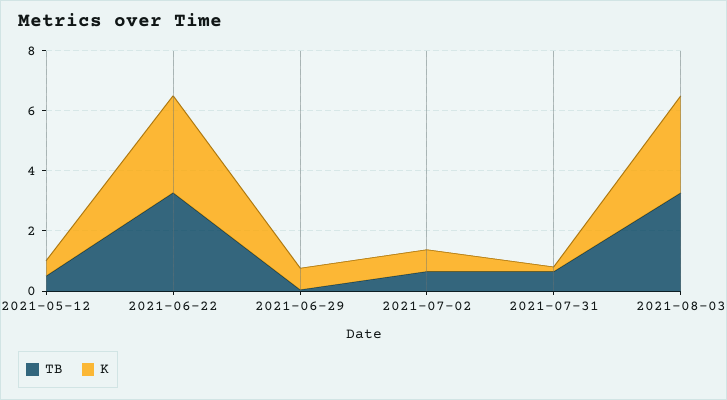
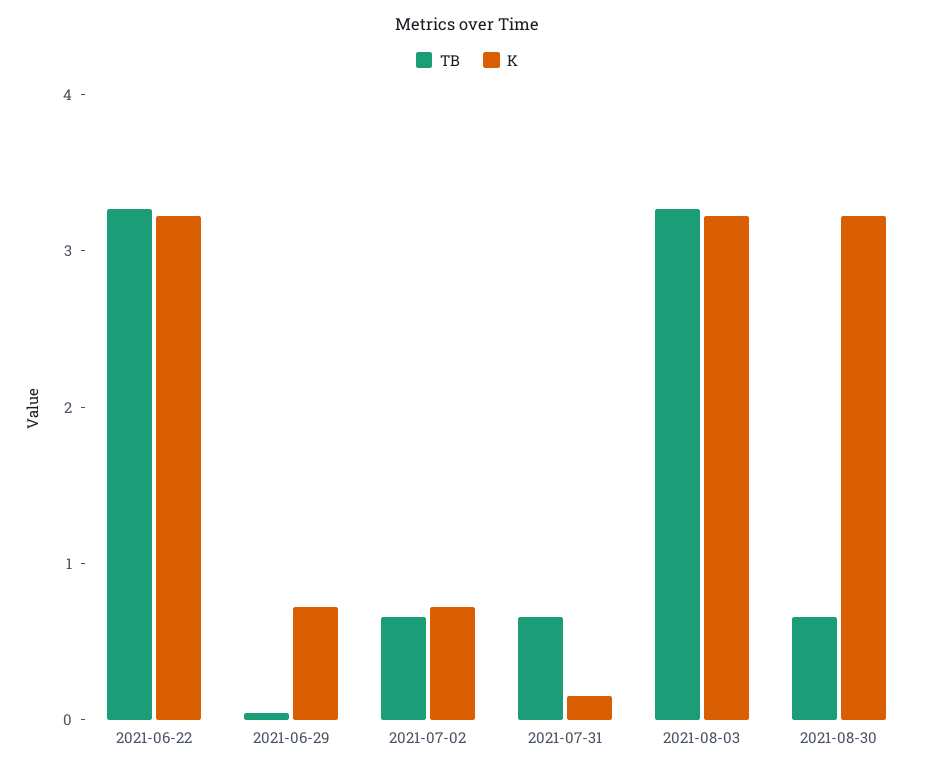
TB, 2021-05-12: 0.5 -> none
K, 2021-05-12: 0.5 -> none
TB, 2021-08-30: none -> 0.6
K, 2021-08-30: none -> 3.2

